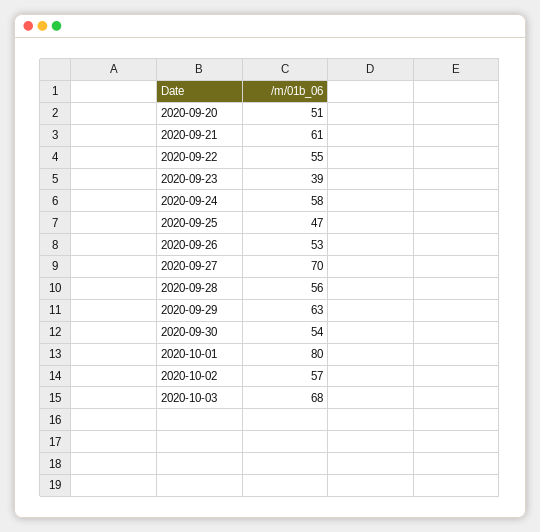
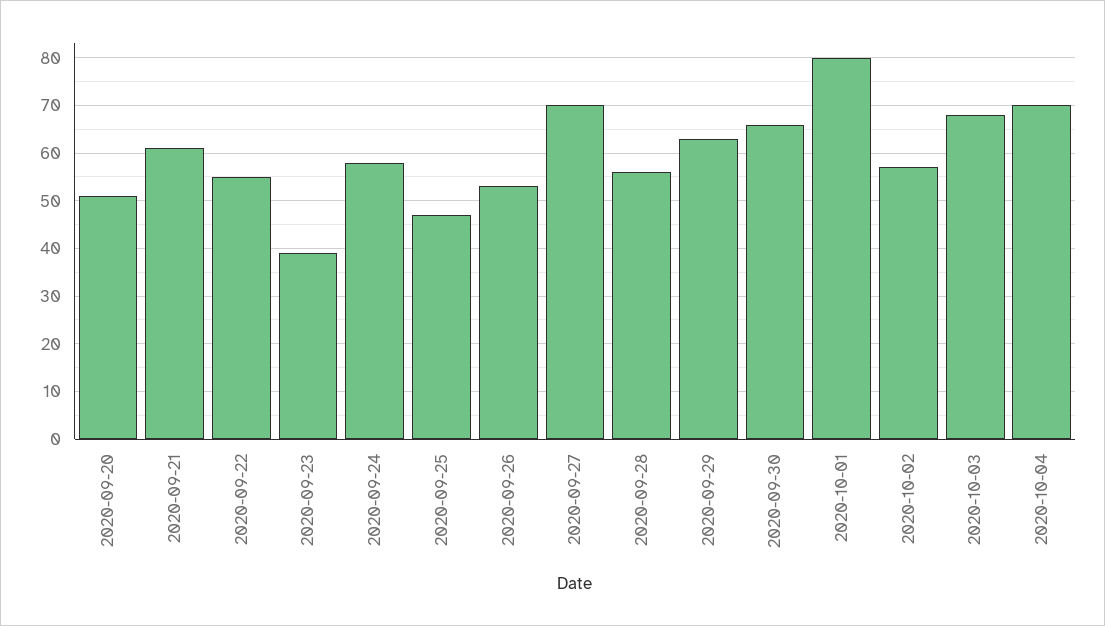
2020-09-30: 54 -> 65
2020-10-04: none -> 70

